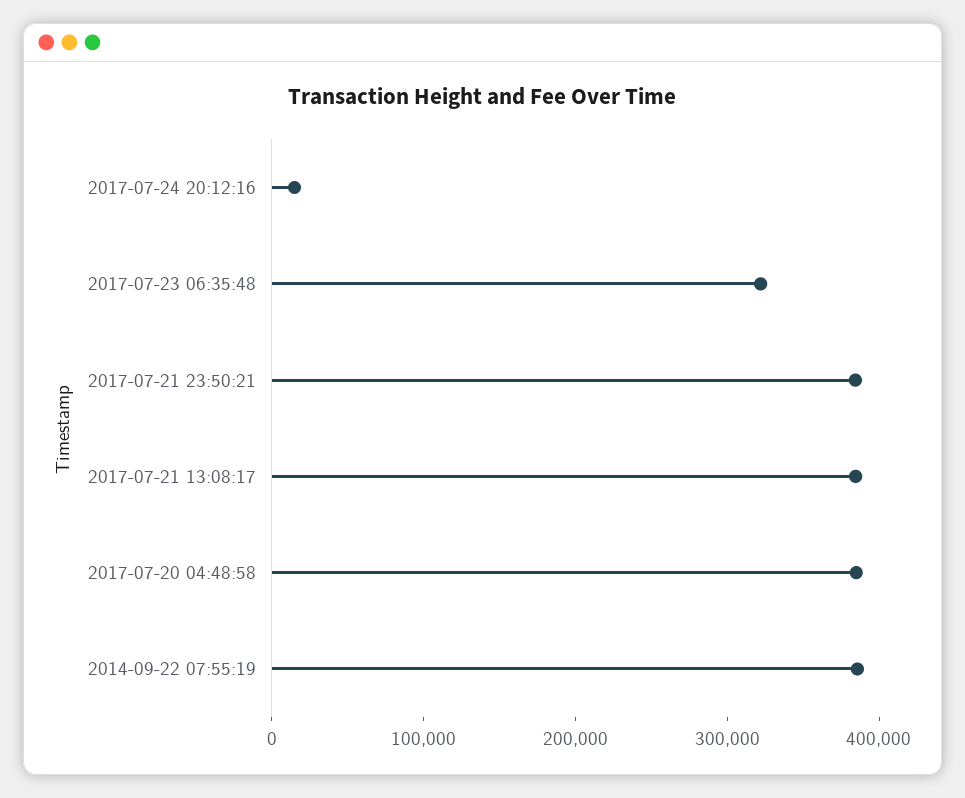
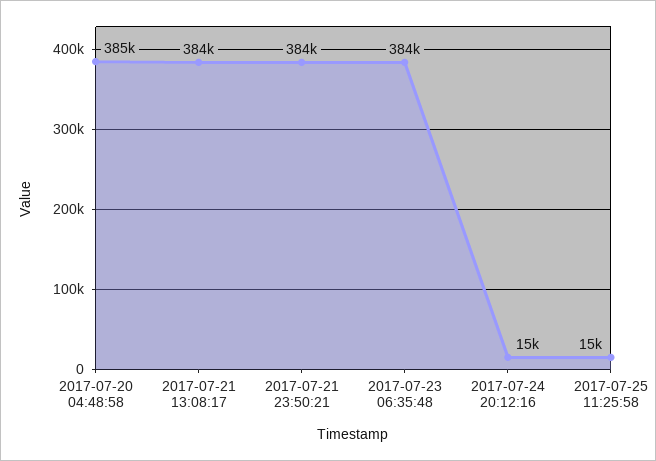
2017-07-23 06:35:48: 320000 -> 384000
2014-09-22 07:55:19: 380000 -> none
2017-07-25 11:25:58: none -> 15000

